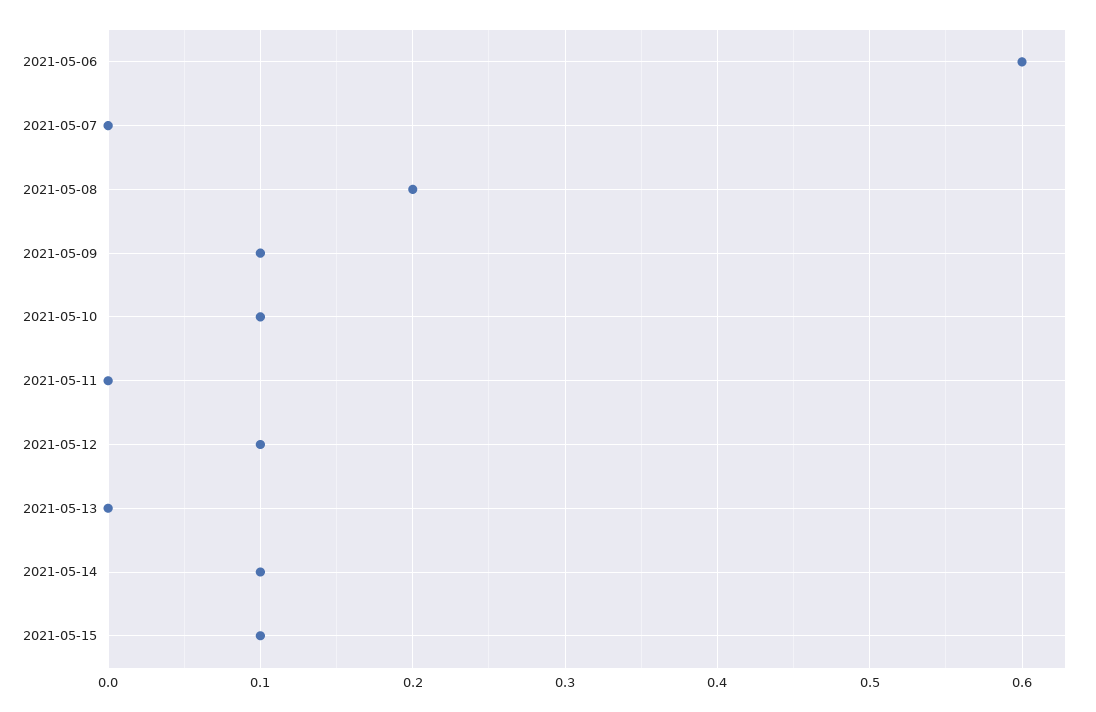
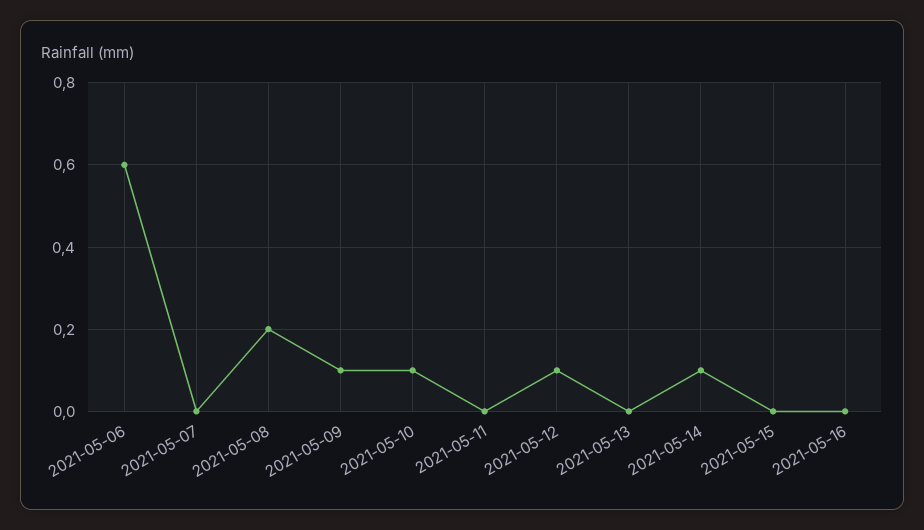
2021-05-15: 0.1 -> 0
2021-05-16: none -> 0

